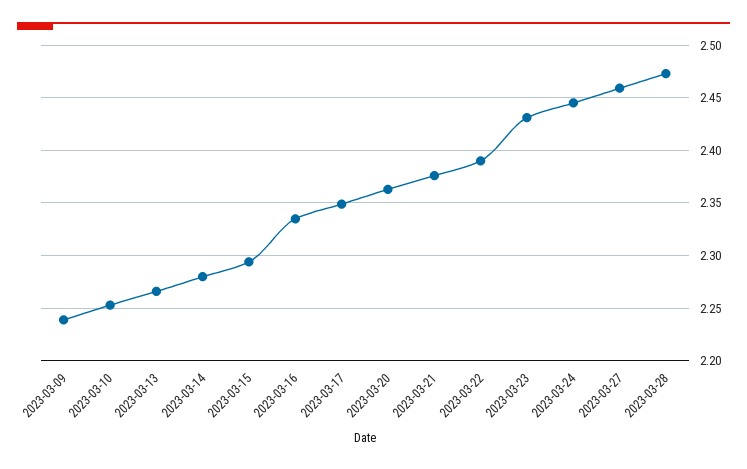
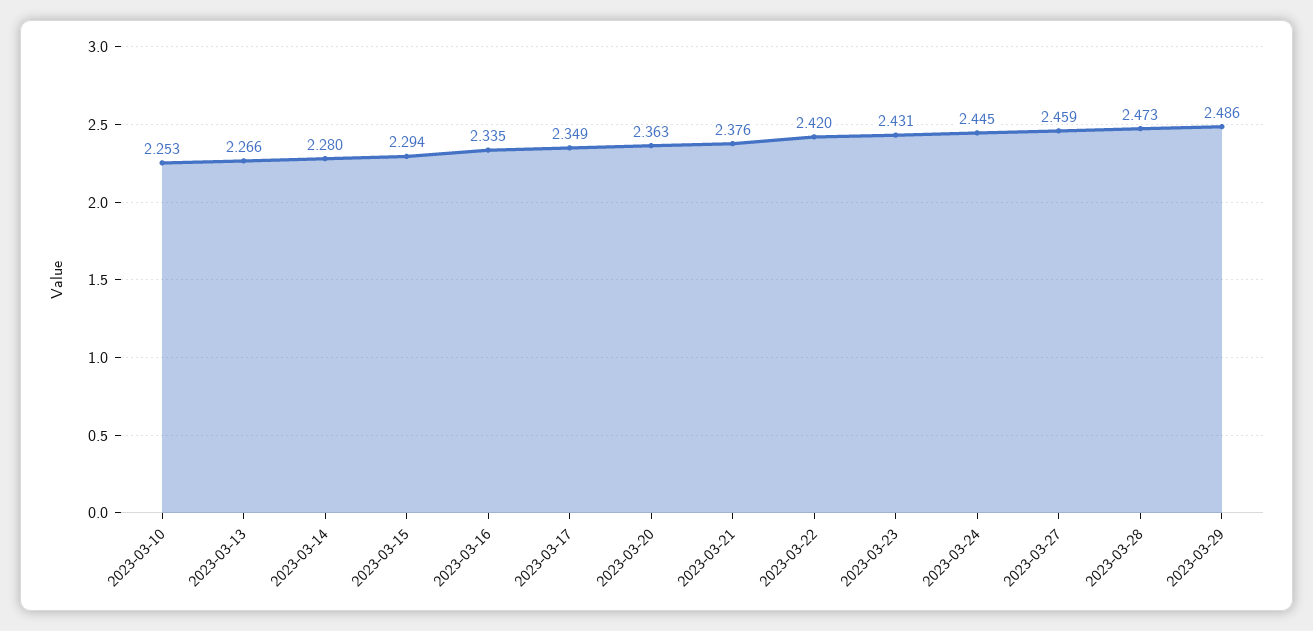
2023-03-09: 2.24 -> none
2023-03-22: 2.39 -> 2.42
2023-03-29: none -> 2.486

